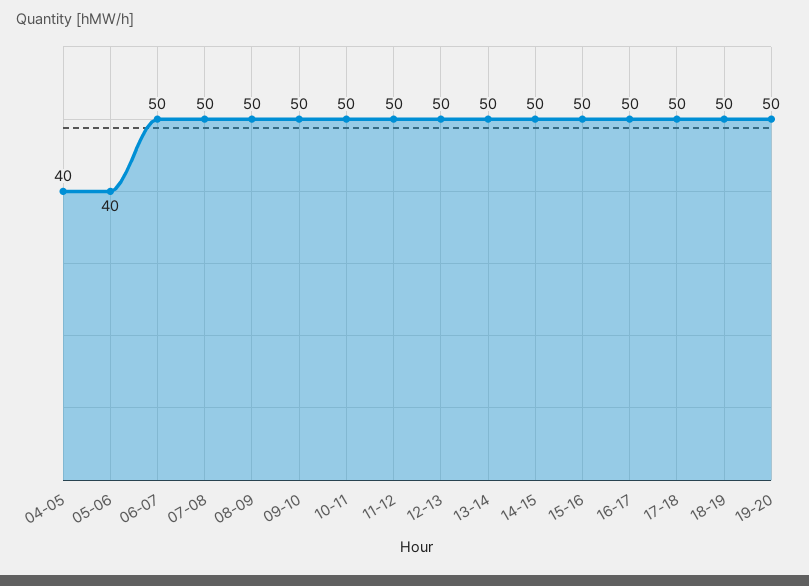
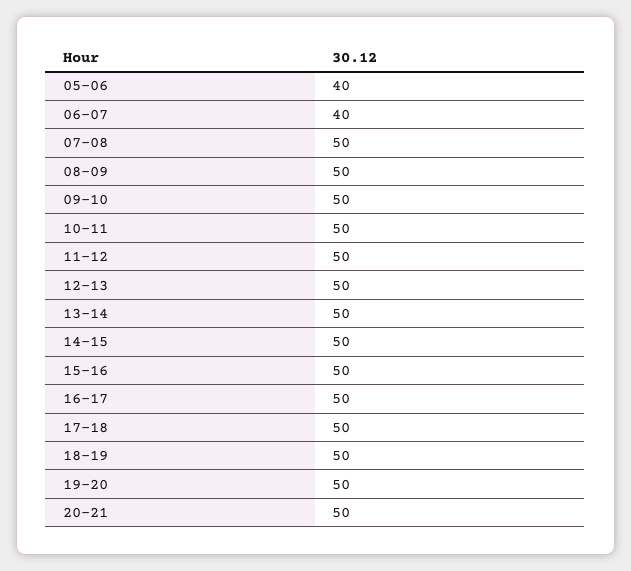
04-05: 40 -> none
06-07: 50 -> 40
20-21: none -> 50

